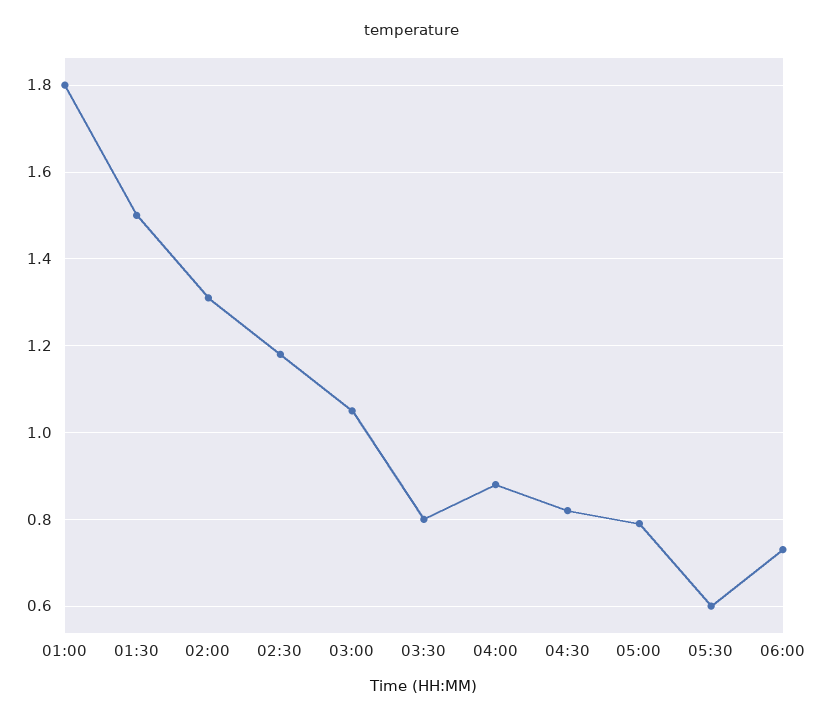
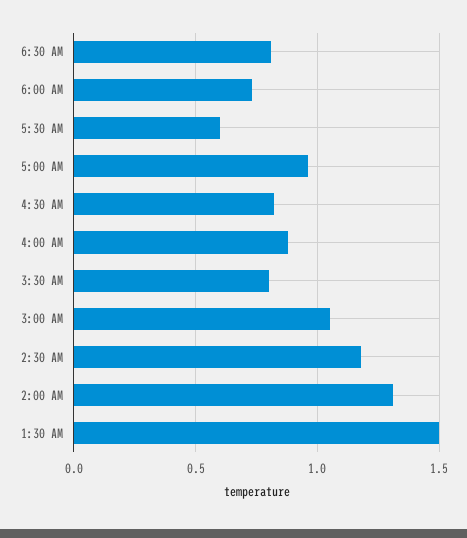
01:00: 1.8 -> none
05:00: 0.8 -> 0.95
6:30 AM: none -> 0.8

